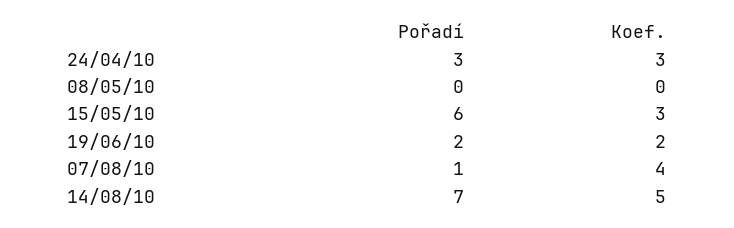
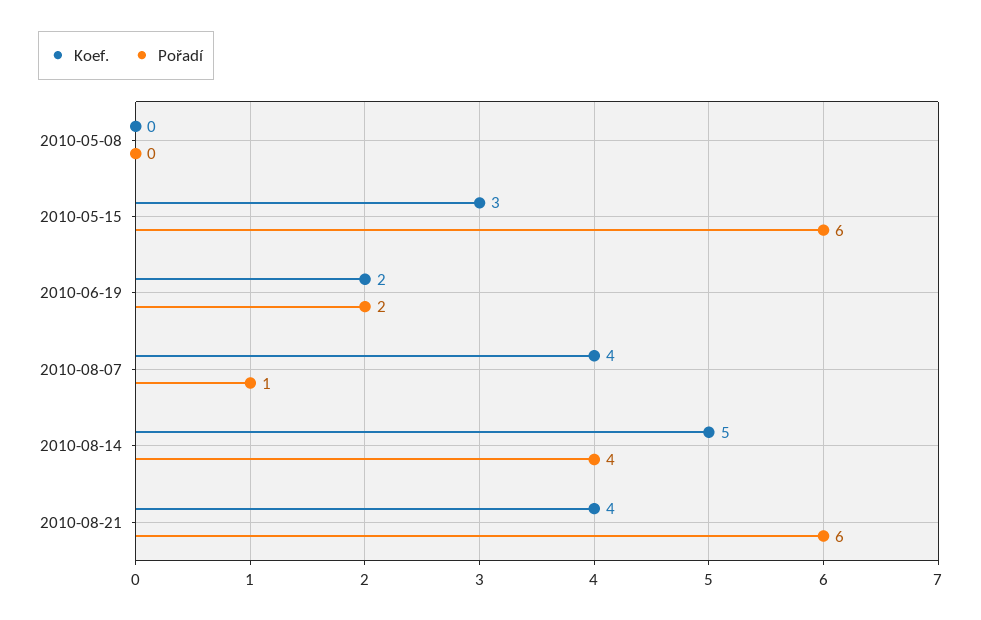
Pořadí, 24/04/10: 3 -> none
Koef., 24/04/10: 3 -> none
Pořadí, 14/08/10: 7 -> 4
Koef., 2010-08-21: none -> 4
Pořadí, 2010-08-21: none -> 6

